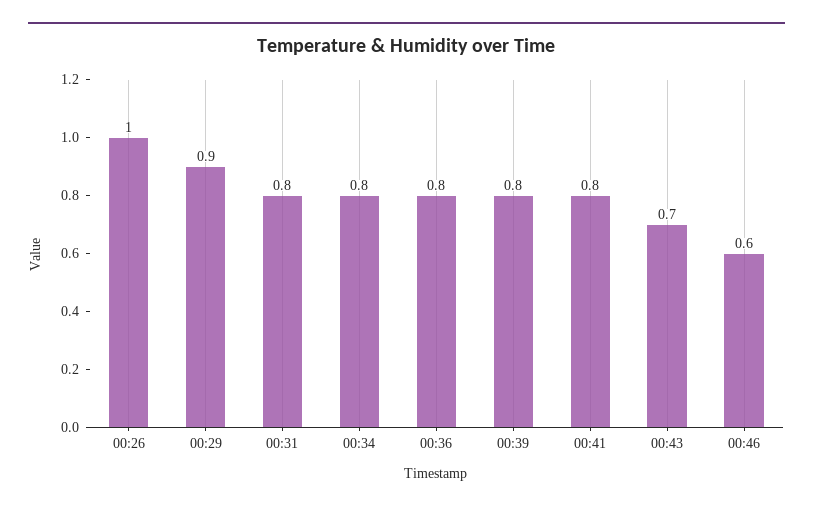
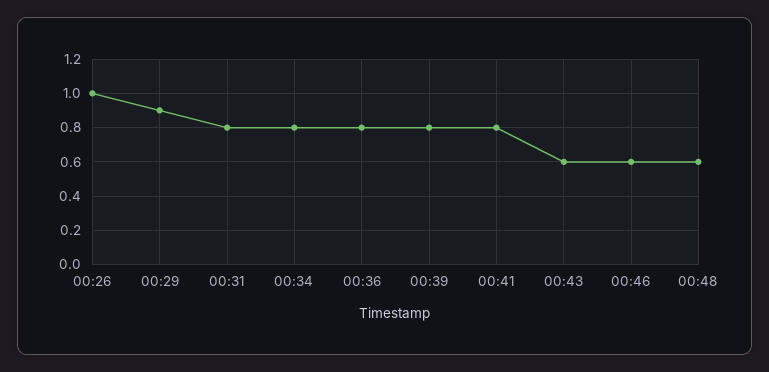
00:43: 0.7 -> 0.6
00:48: none -> 0.6

